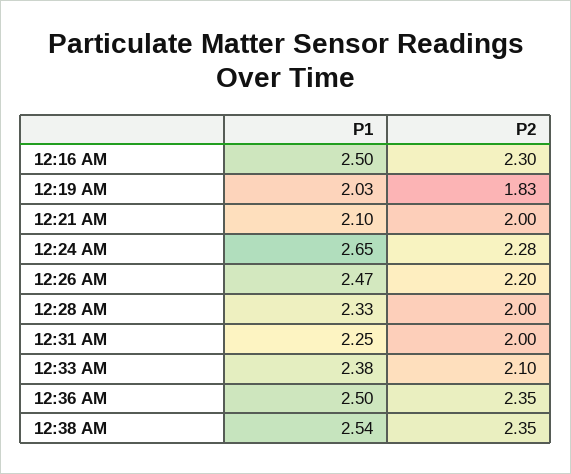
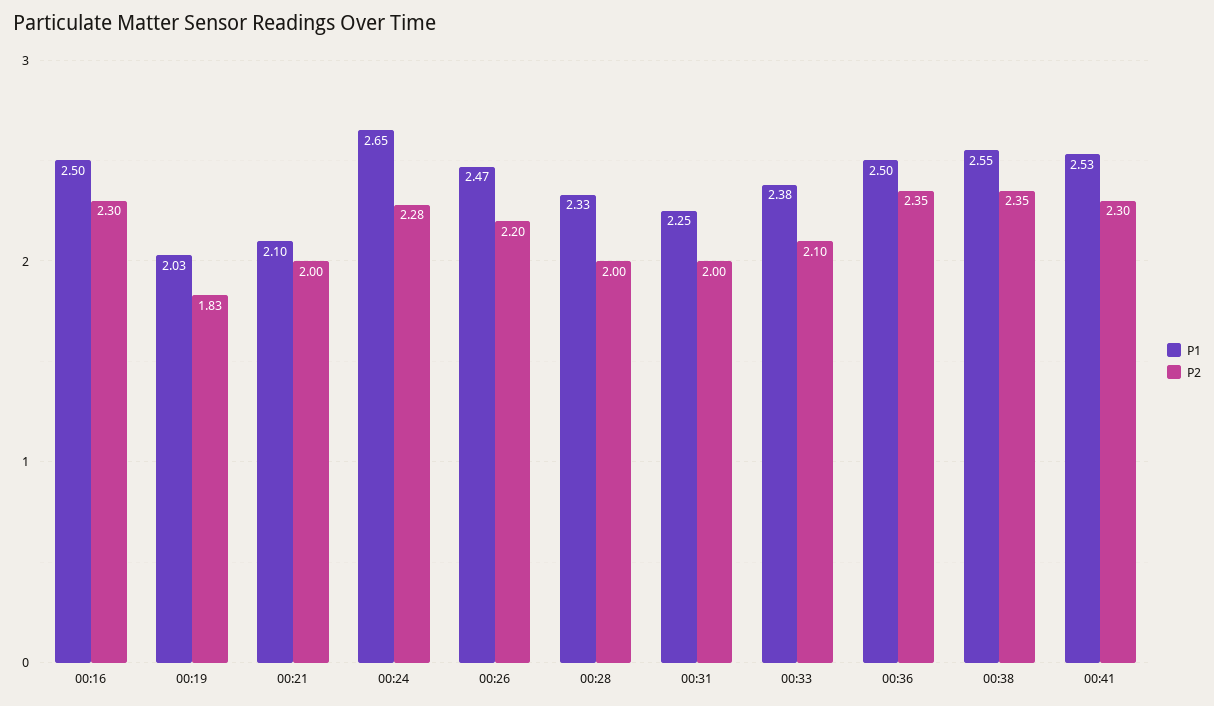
P1, 12:38 AM: 2.54 -> 2.55
P1, 00:41: none -> 2.53
P2, 00:41: none -> 2.3

